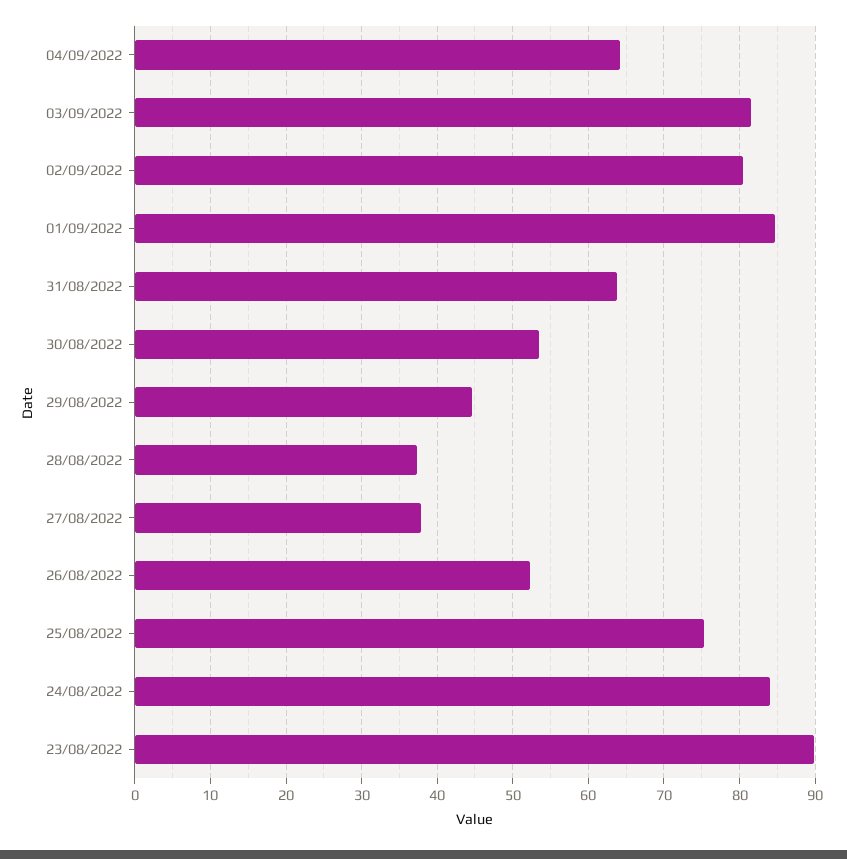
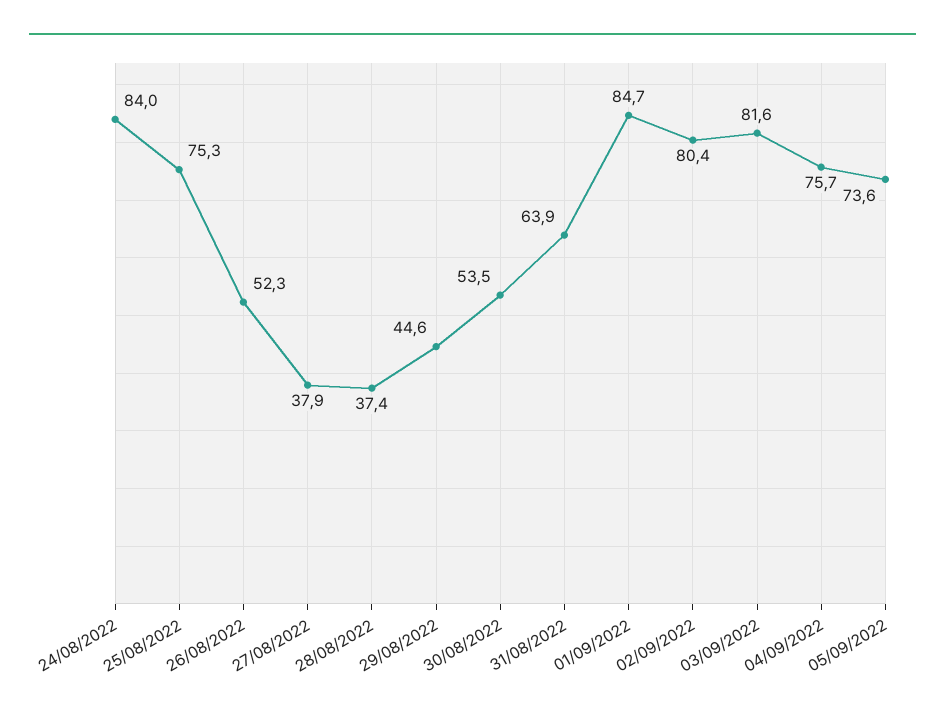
04/09/2022: 64 -> 75.7
23/08/2022: 90 -> none
05/09/2022: none -> 73.6

